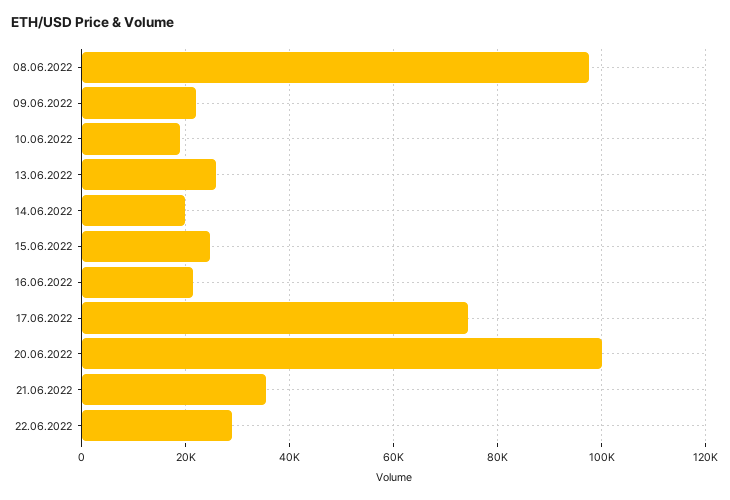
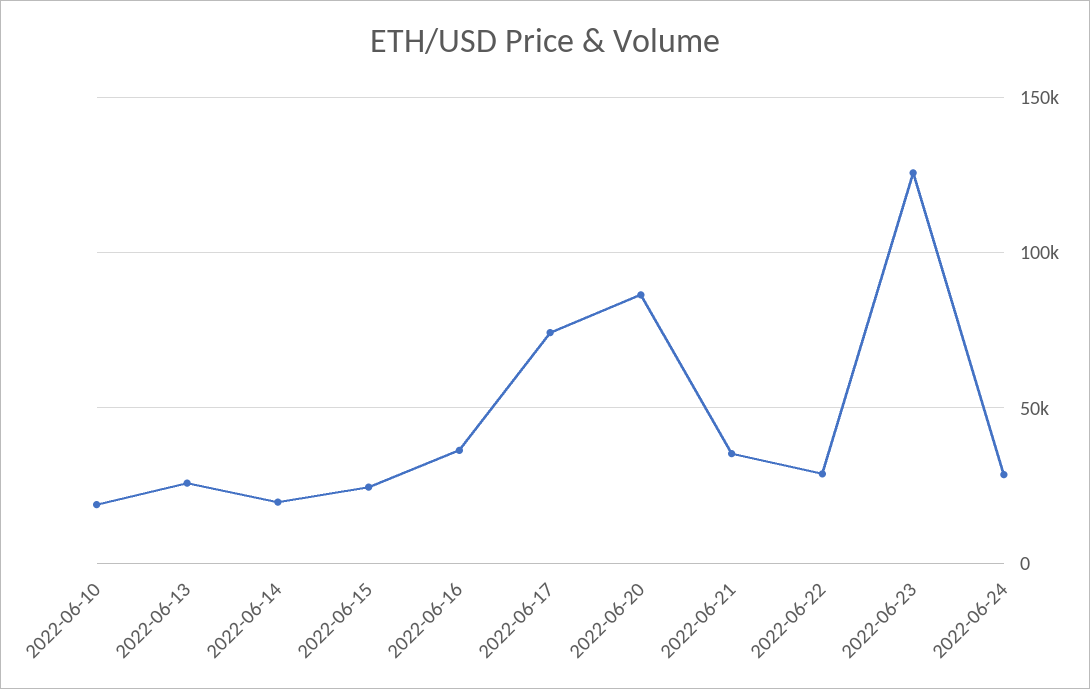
08.06.2022: 98000 -> none
09.06.2022: 22000 -> none
16.06.2022: 22000 -> 35000
20.06.2022: 100000 -> 85000
2022-06-23: none -> 125000
2022-06-24: none -> 30000

